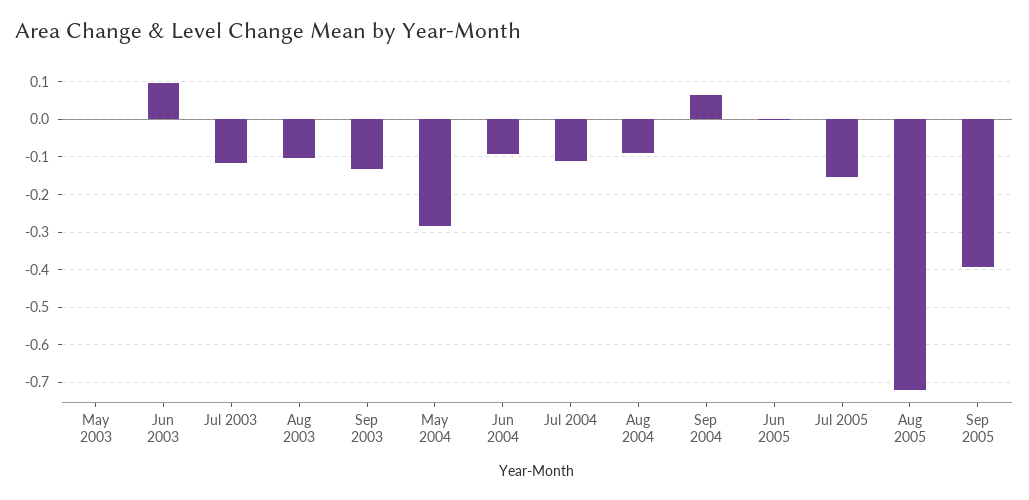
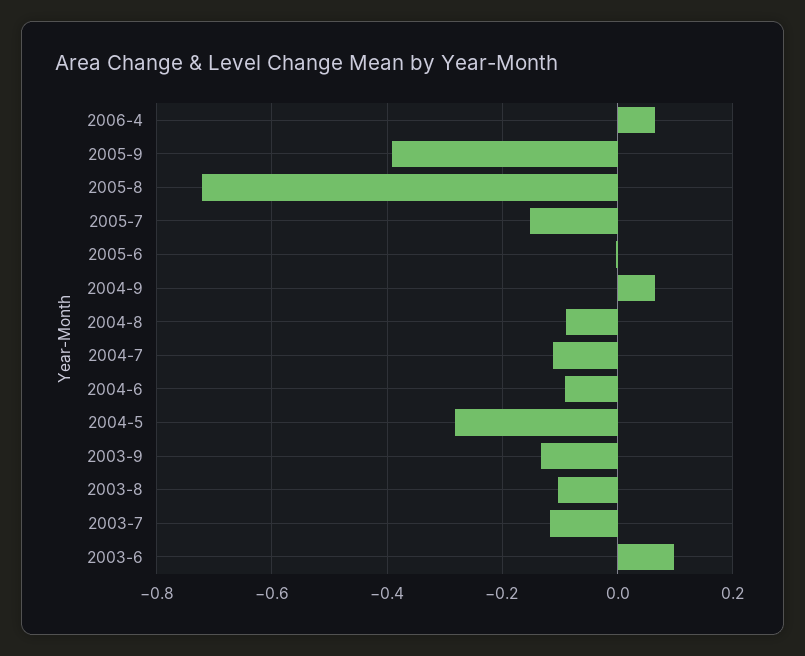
May 2003: 0 -> none
2006-4: none -> 0.06

